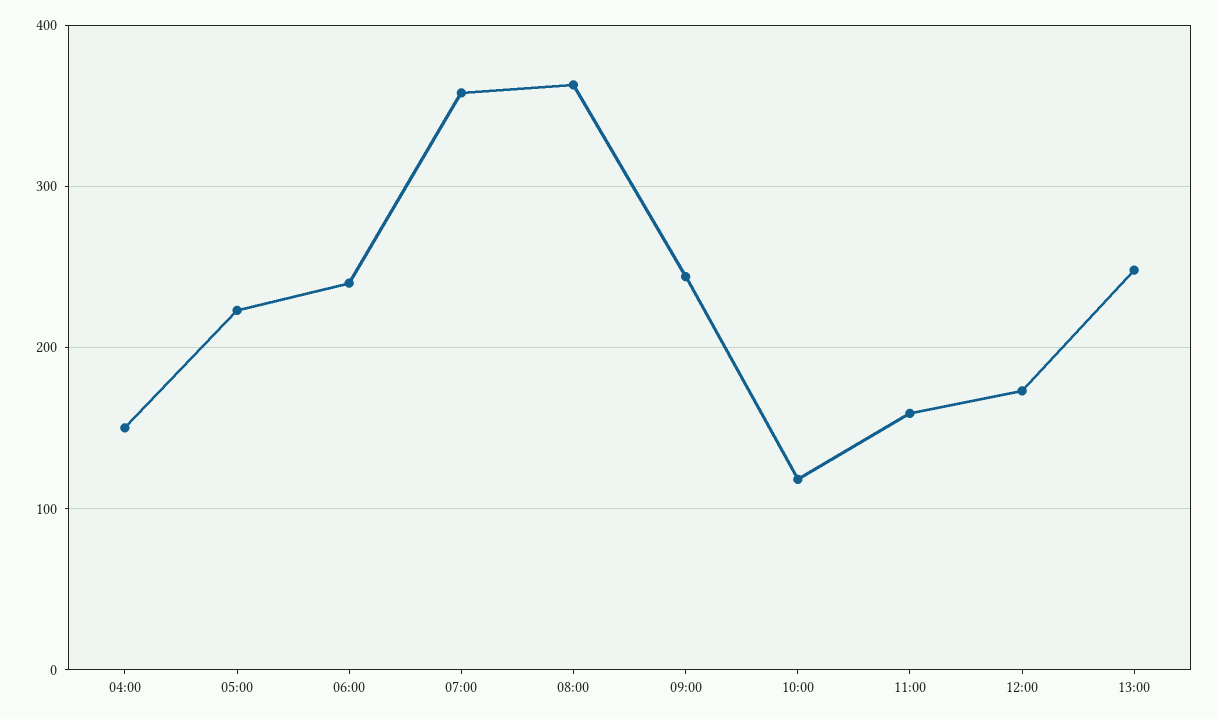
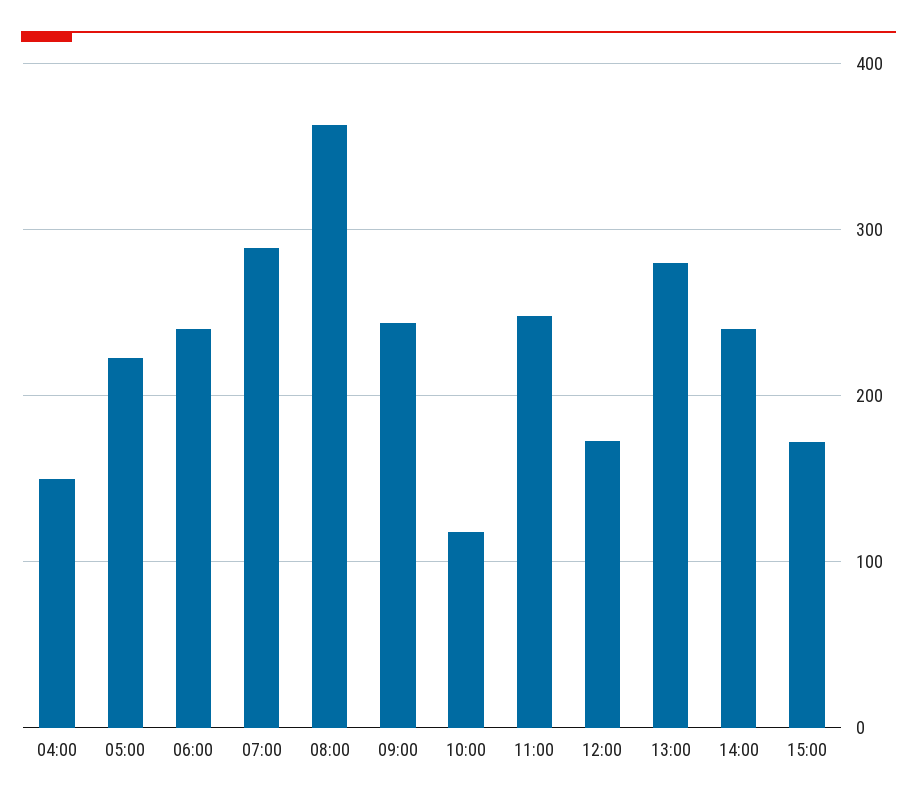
07:00: 360 -> 290
11:00: 160 -> 250
13:00: 250 -> 280
14:00: none -> 240
15:00: none -> 170

